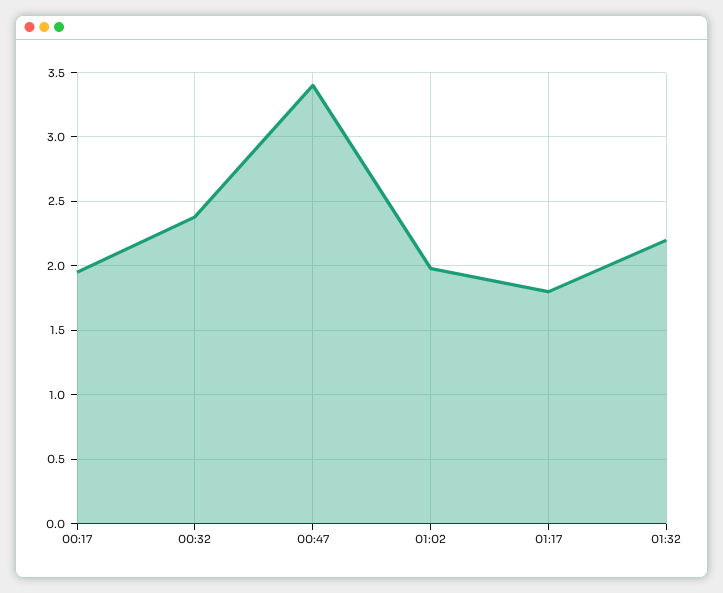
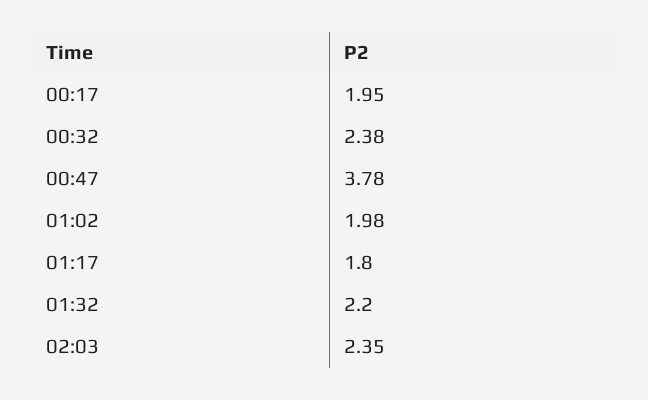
00:47: 3.4 -> 3.78
02:03: none -> 2.35

